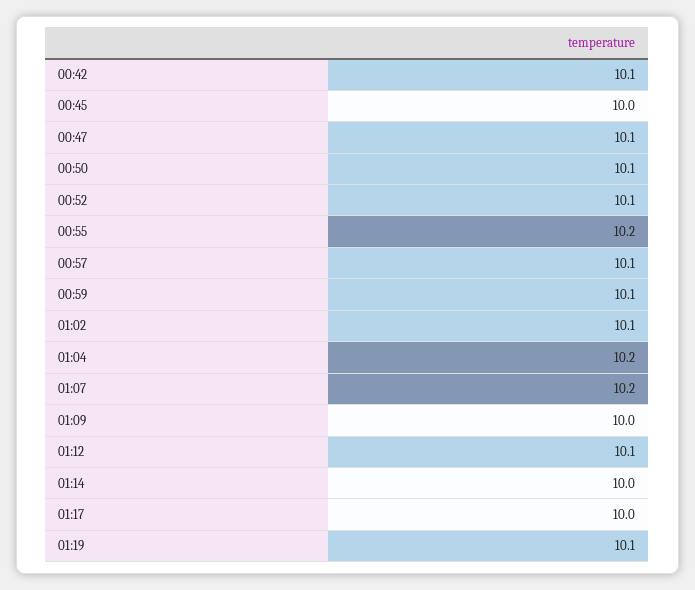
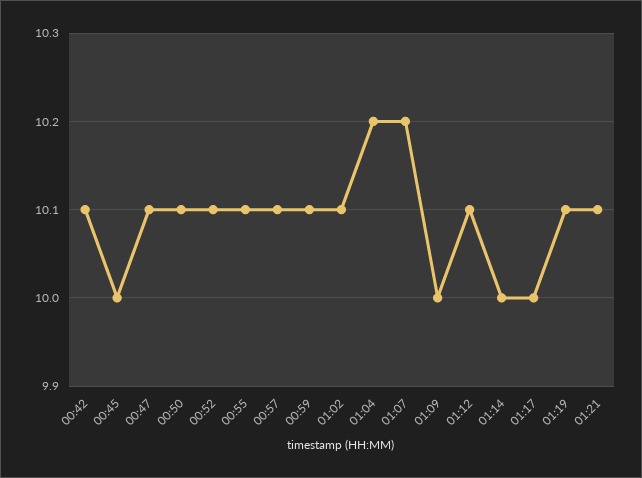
00:55: 10.2 -> 10.1
01:21: none -> 10.1

